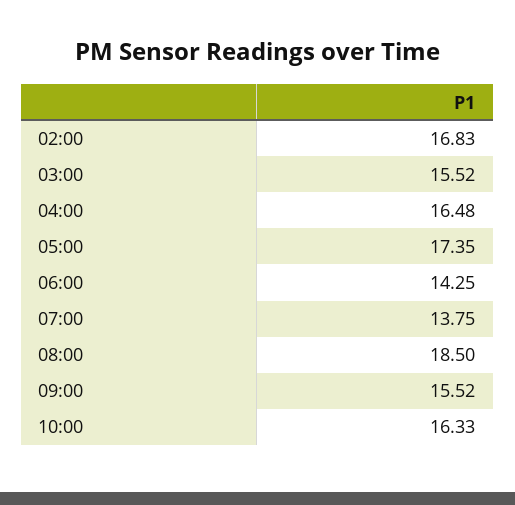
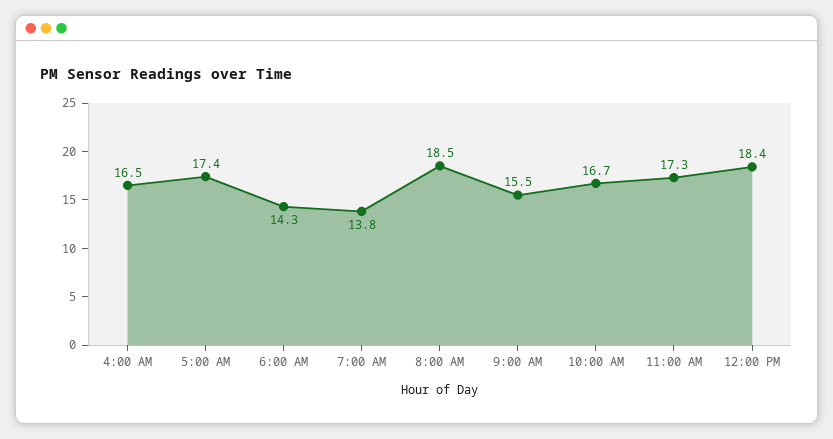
02:00: 16.83 -> none
03:00: 15.52 -> none
10:00: 16.33 -> 16.7
11:00 AM: none -> 17.3
12:00 PM: none -> 18.4

